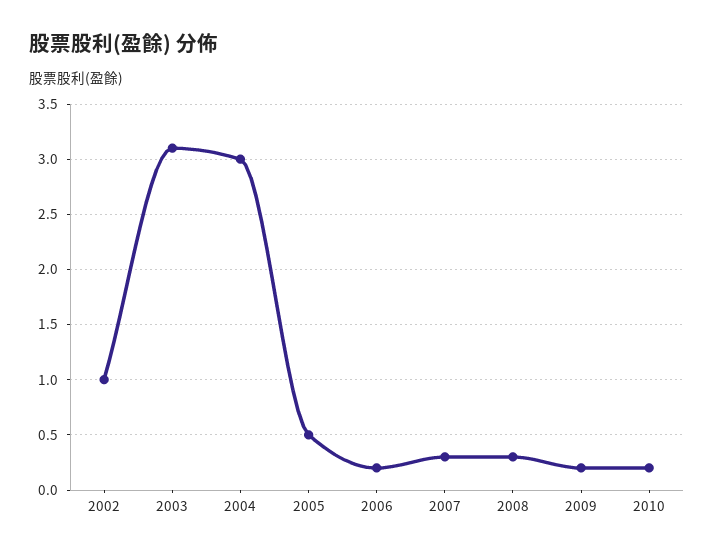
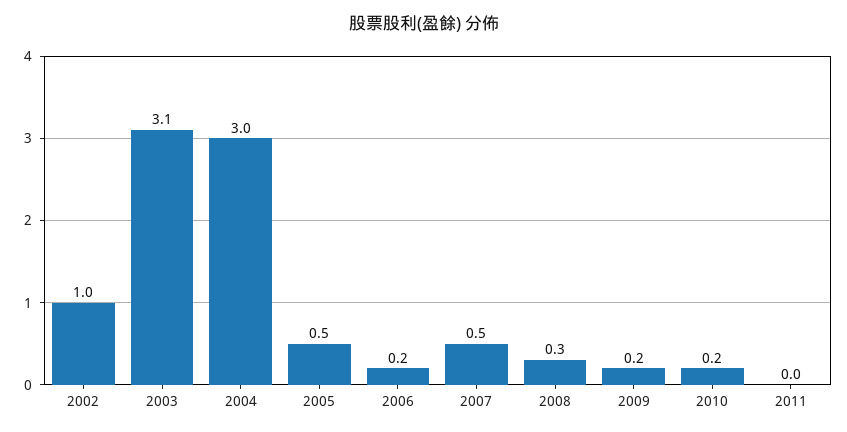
2007: 0.3 -> 0.5
2011: none -> 0

